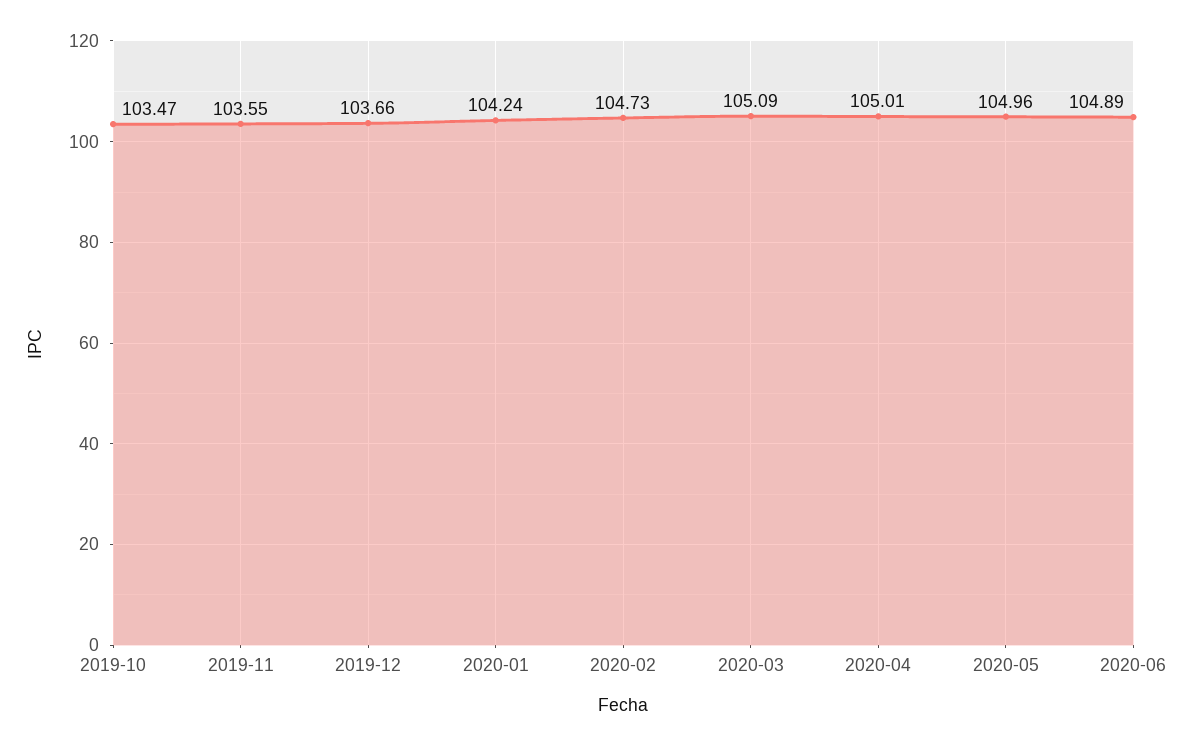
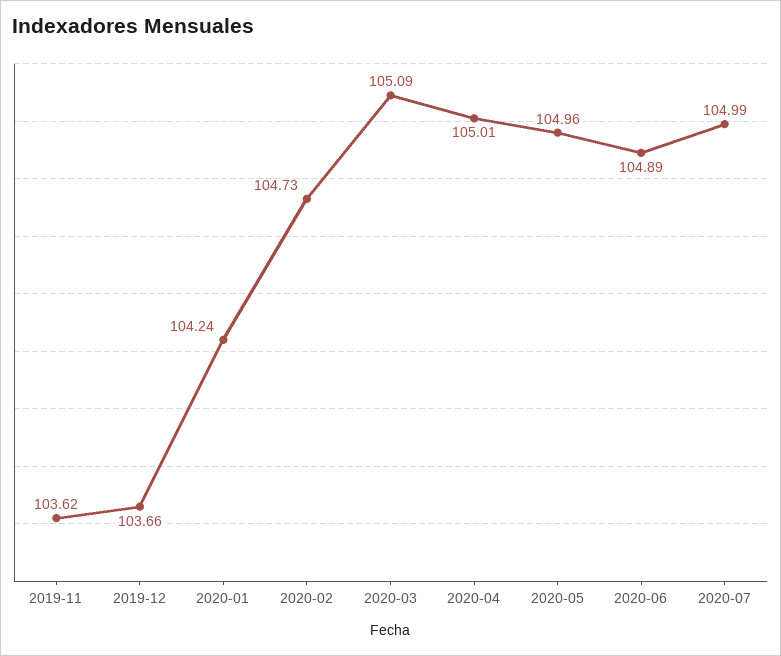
2019-10: 103.47 -> none
2019-11: 103.55 -> 103.62
2020-07: none -> 104.99

